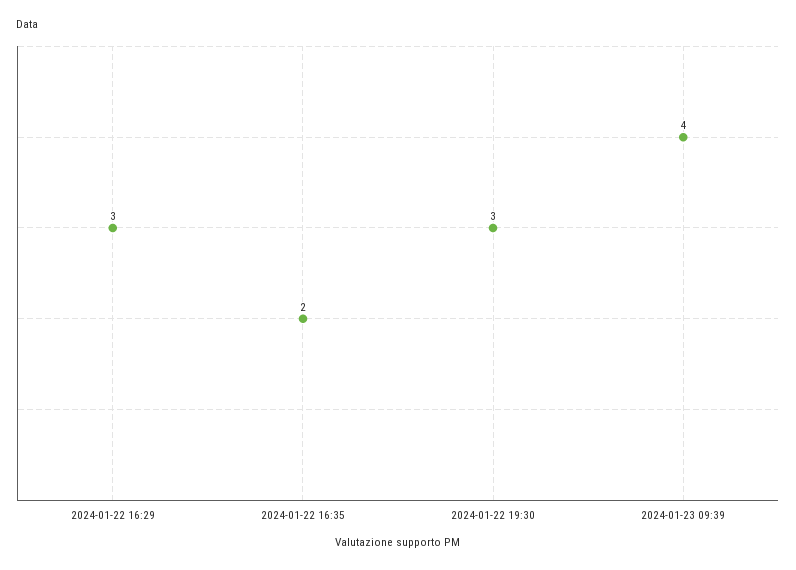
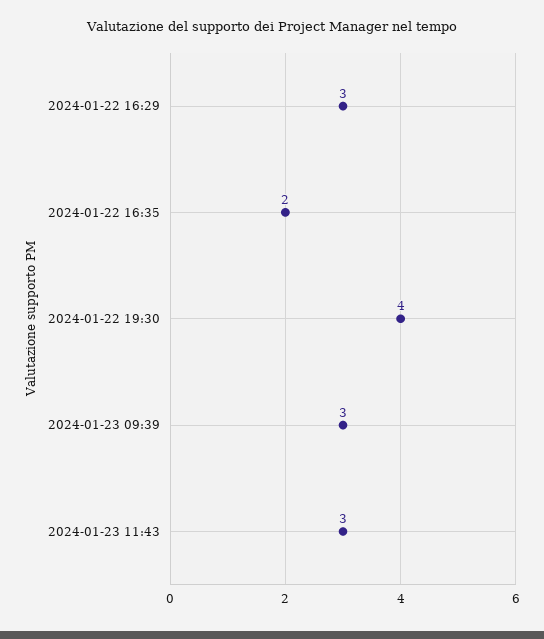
2024-01-22 19:30: 3 -> 4
2024-01-23 09:39: 4 -> 3
2024-01-23 11:43: none -> 3

